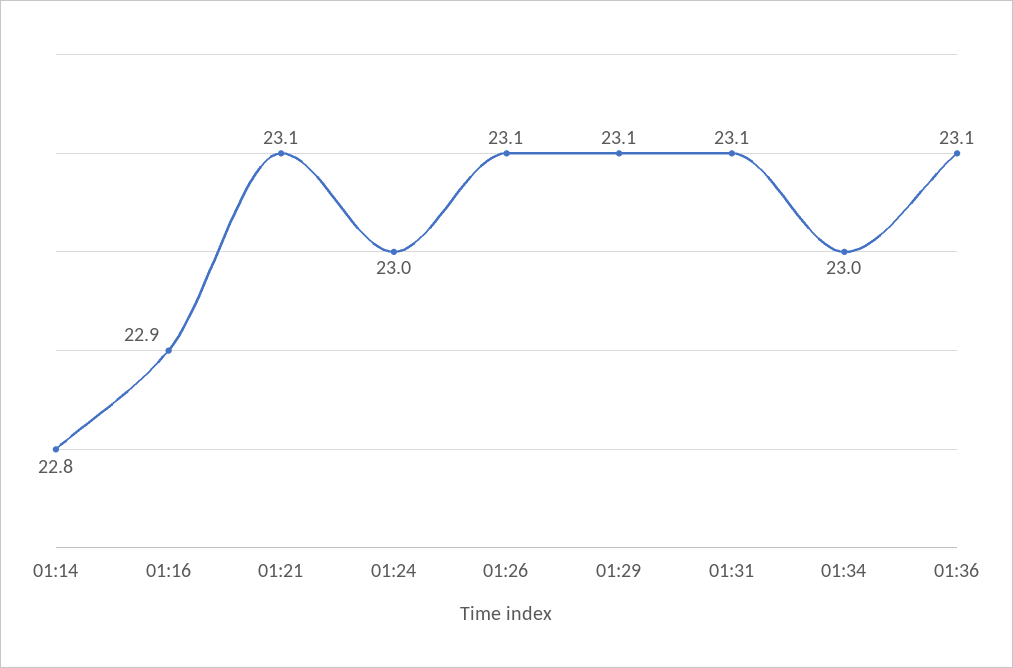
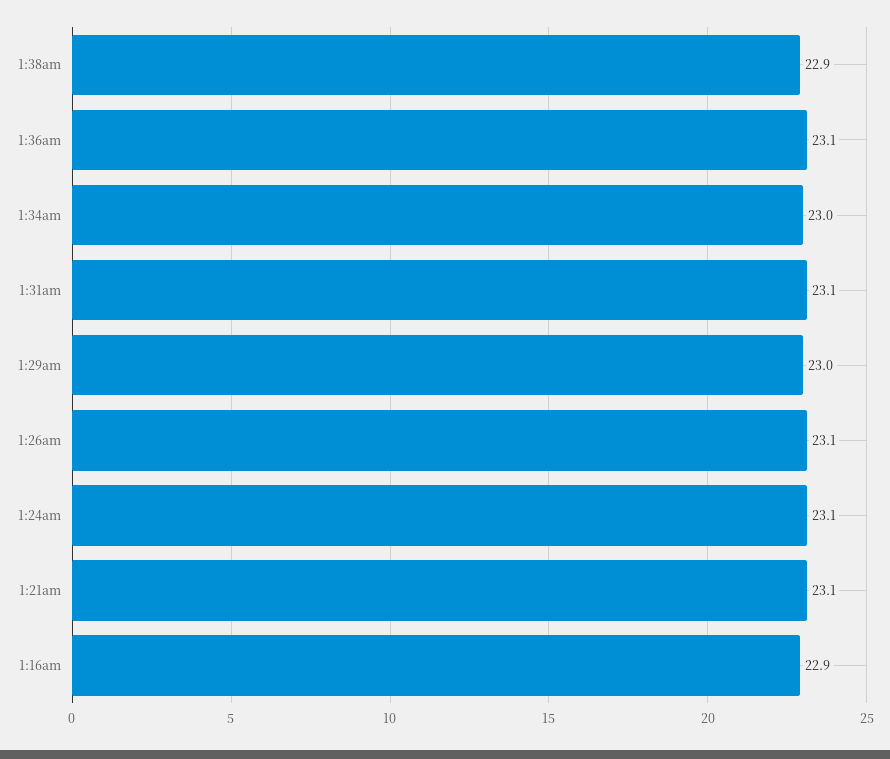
01:14: 22.8 -> none
01:24: 23 -> 23.1
01:29: 23.1 -> 23
1:38am: none -> 22.9

